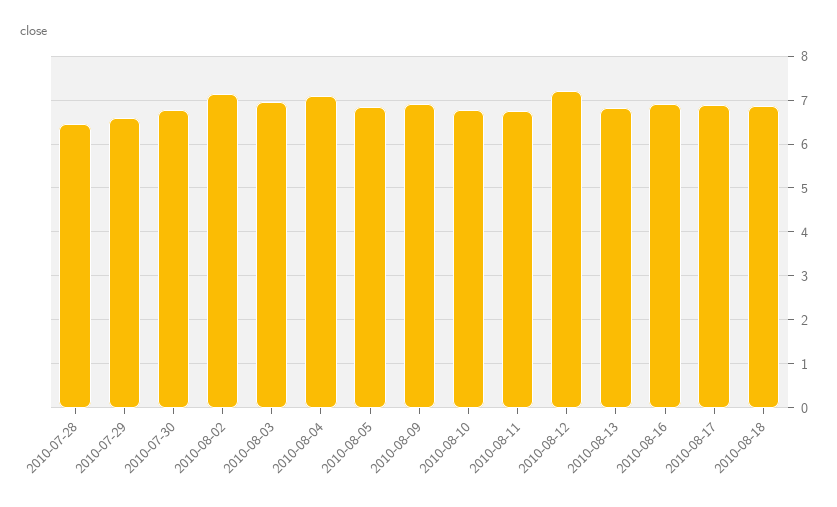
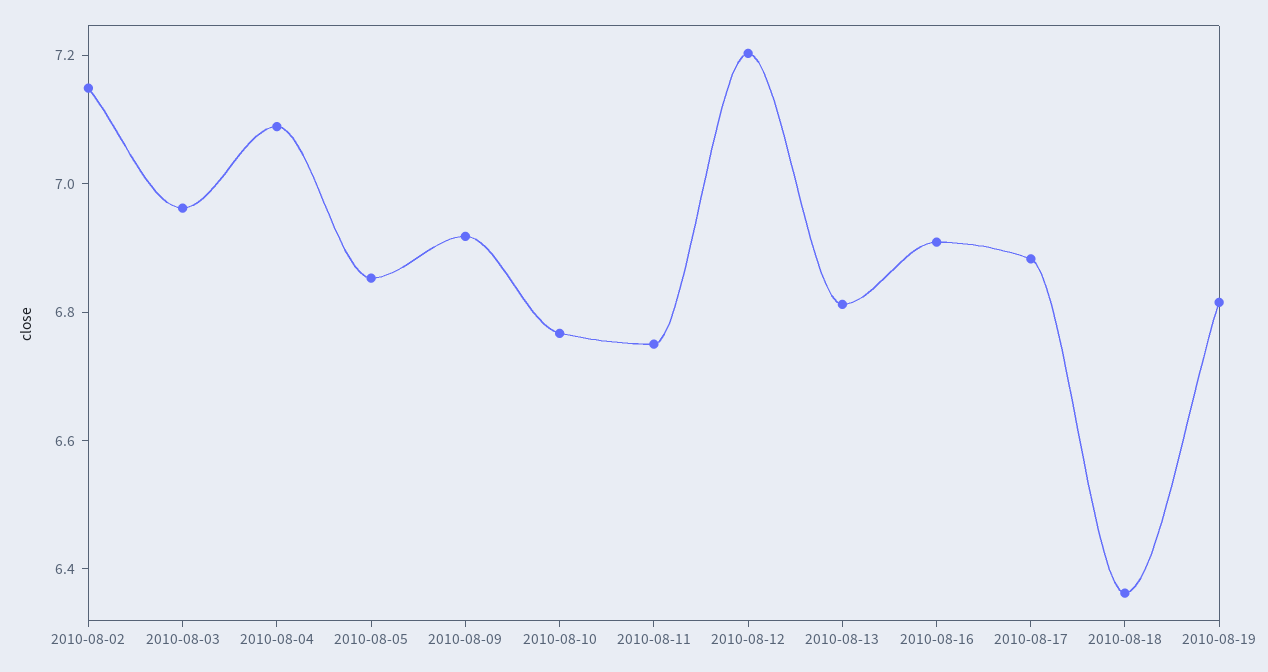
2010-07-28: 6.4 -> none
2010-07-29: 6.6 -> none
2010-07-30: 6.8 -> none
2010-08-18: 6.8 -> 6.35
2010-08-19: none -> 6.8

